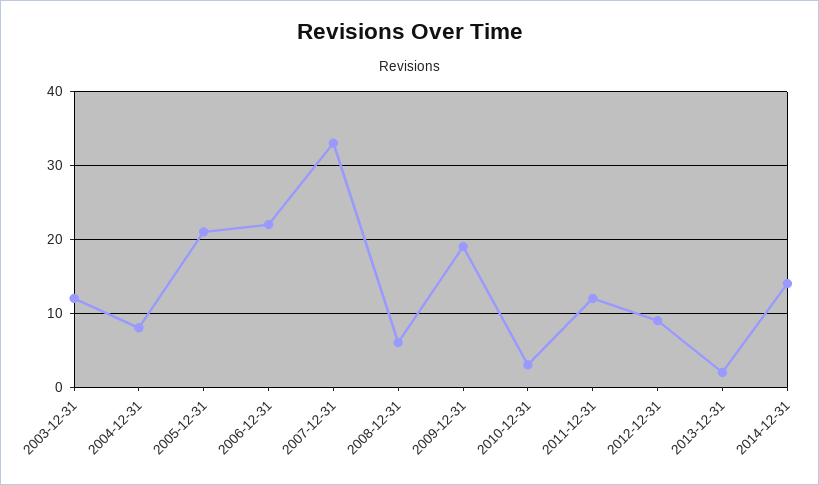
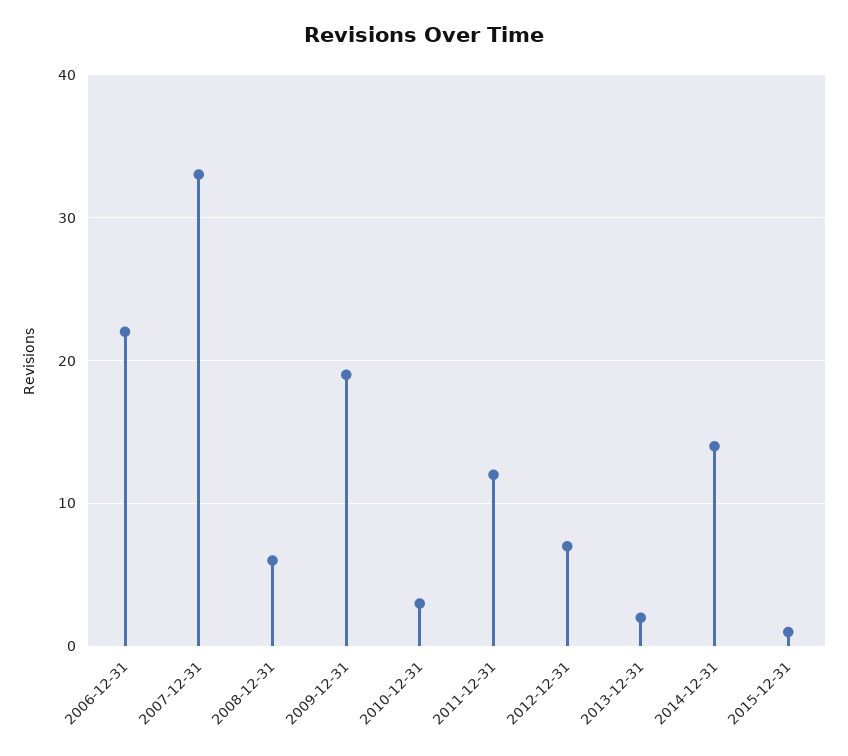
2003-12-31: 12 -> none
2004-12-31: 8 -> none
2005-12-31: 21 -> none
2012-12-31: 9 -> 7
2015-12-31: none -> 1

